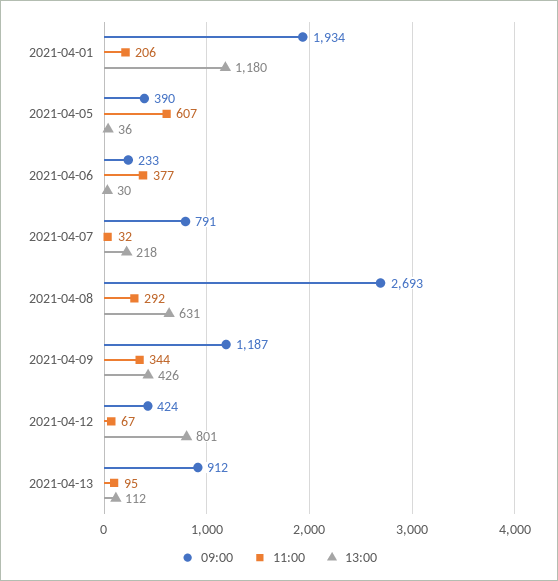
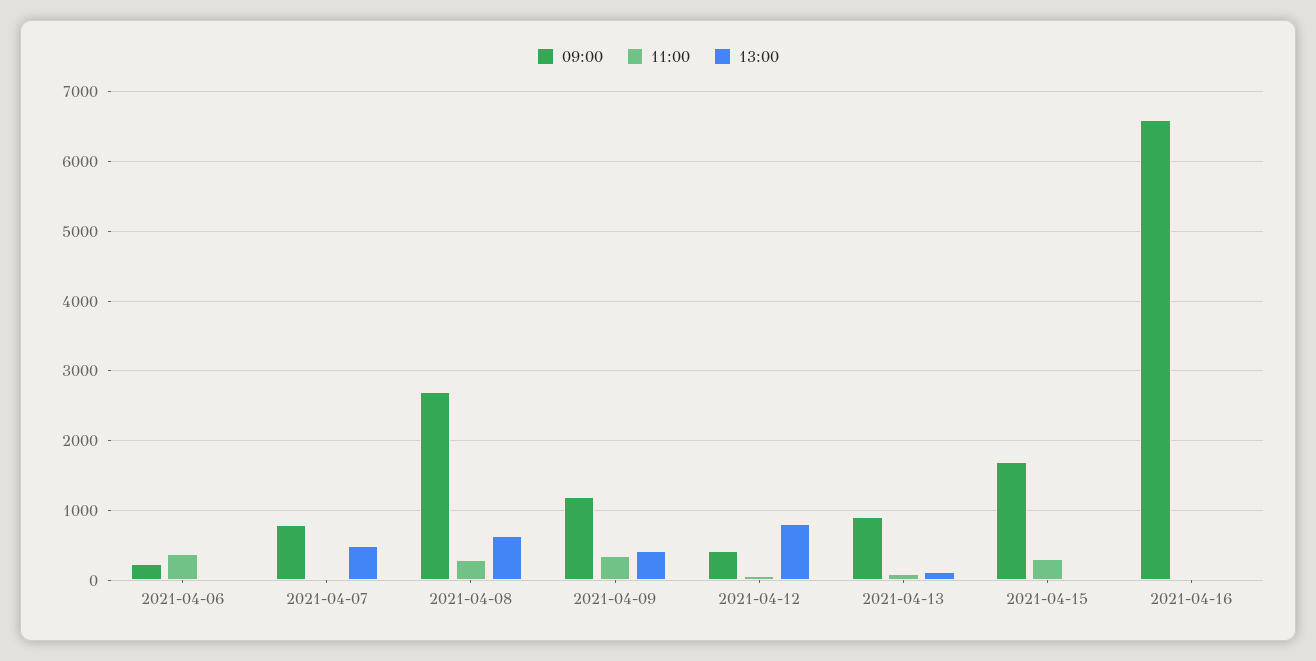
09:00, 2021-04-01: 1934 -> none
11:00, 2021-04-01: 206 -> none
13:00, 2021-04-01: 1180 -> none
09:00, 2021-04-05: 390 -> none
11:00, 2021-04-05: 607 -> none
13:00, 2021-04-05: 36 -> none
13:00, 2021-04-07: 218 -> 500
09:00, 2021-04-15: none -> 1700
11:00, 2021-04-15: none -> 300
13:00, 2021-04-15: none -> 0
09:00, 2021-04-16: none -> 6600
11:00, 2021-04-16: none -> 0
13:00, 2021-04-16: none -> 0

